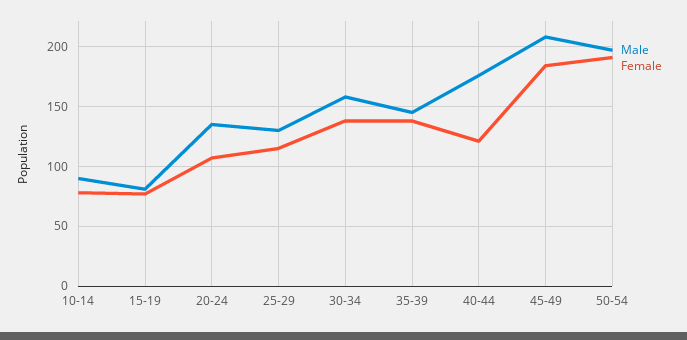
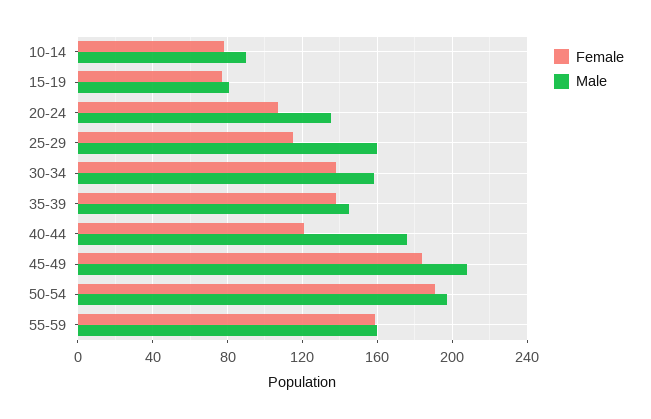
Male, 25-29: 130 -> 160
Female, 55-59: none -> 160
Male, 55-59: none -> 160

